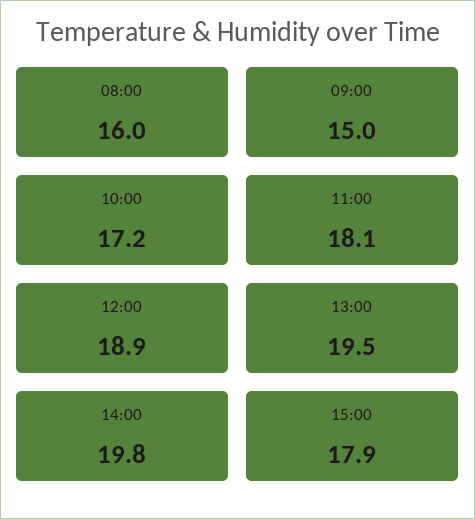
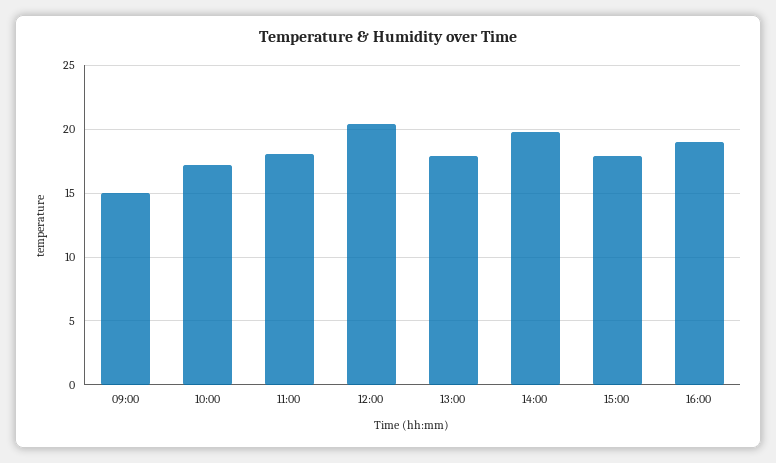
08:00: 16 -> none
12:00: 18.9 -> 20.5
13:00: 19.5 -> 18
16:00: none -> 19

